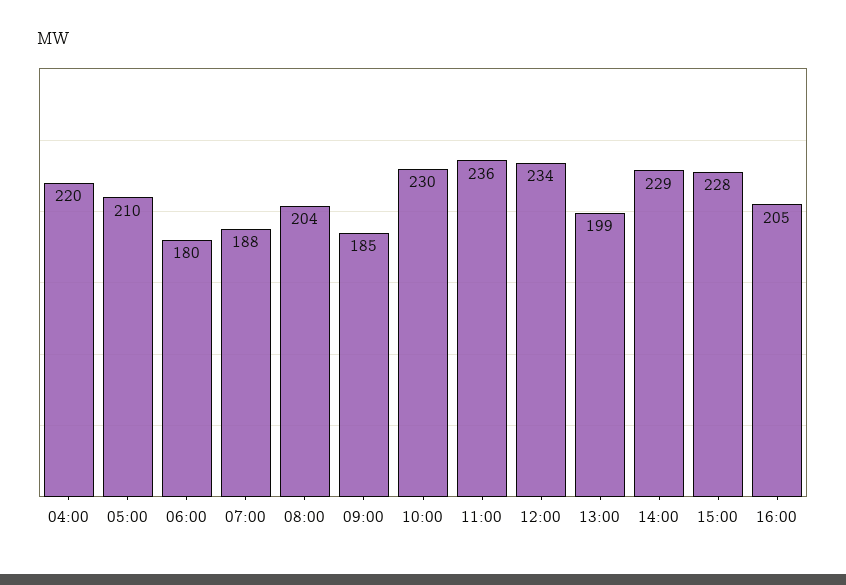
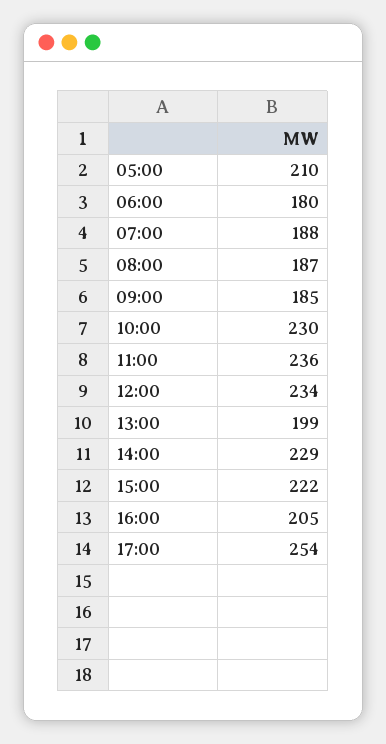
04:00: 220 -> none
08:00: 204 -> 187
15:00: 228 -> 222
17:00: none -> 254

